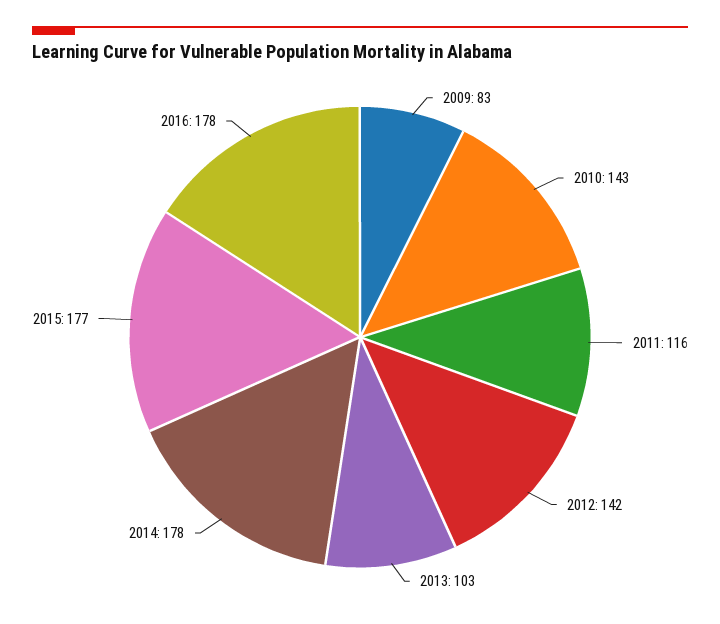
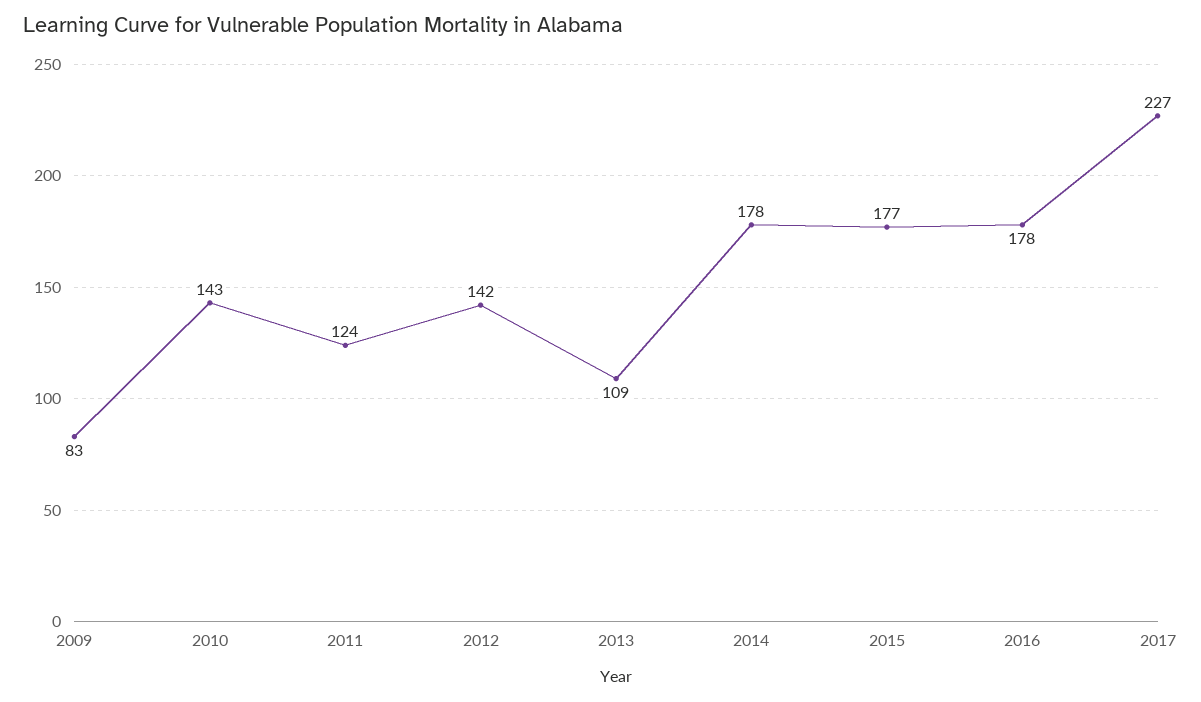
2011: 116 -> 124
2013: 103 -> 109
2017: none -> 227

